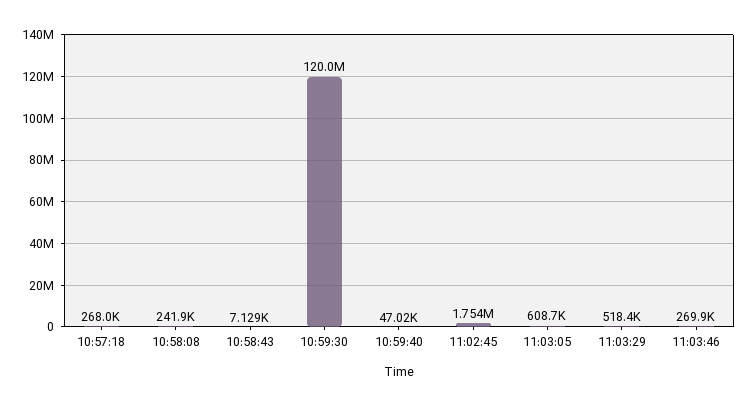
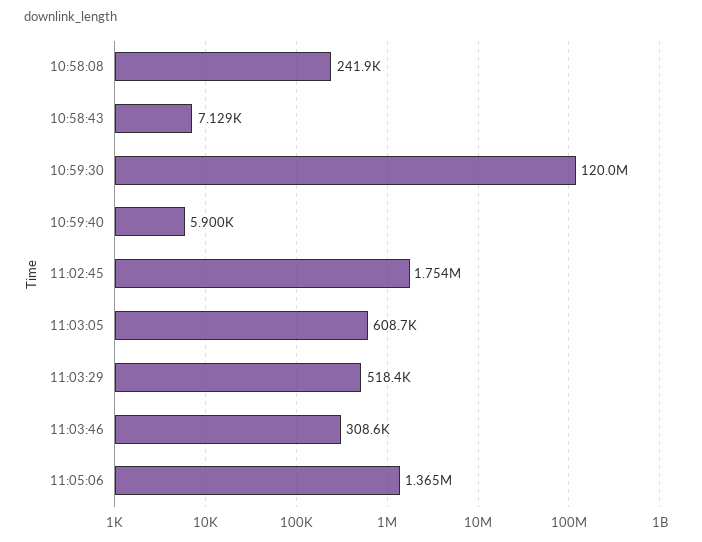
10:57:18: 268000 -> none
10:59:40: 47020 -> 5900
11:03:46: 269900 -> 308600
11:05:06: none -> 1365000

